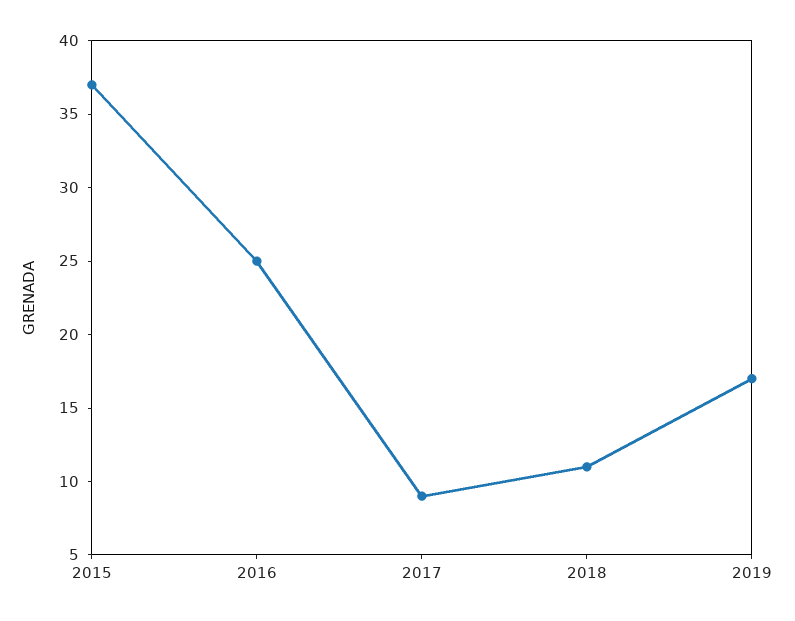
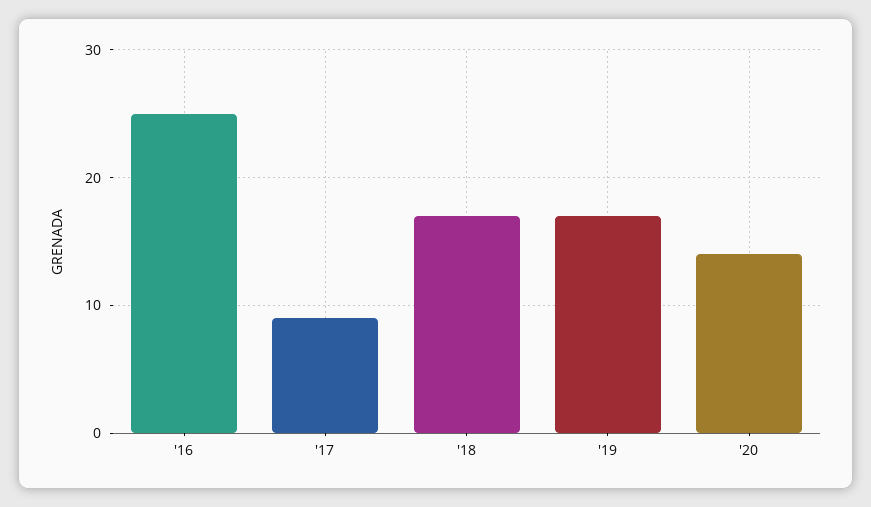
2015: 37 -> none
2018: 11 -> 17
'20: none -> 14

